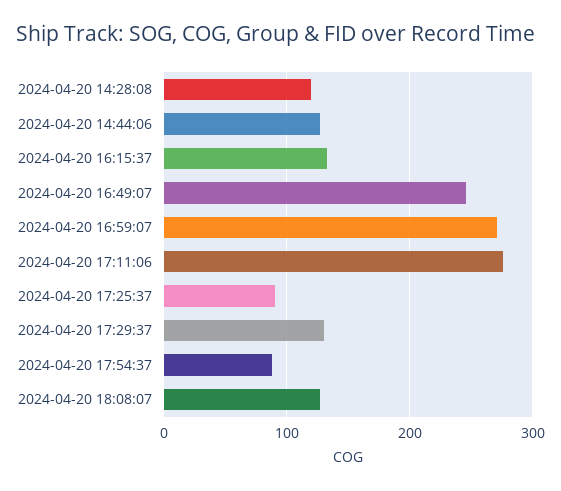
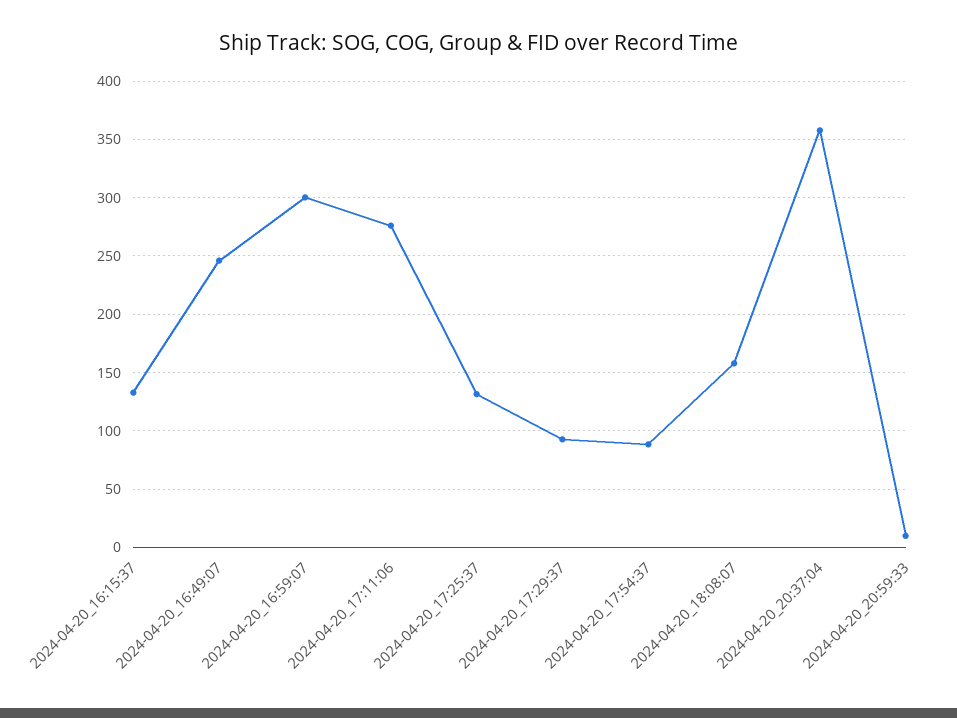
2024-04-20 14:28:08: 120 -> none
2024-04-20 14:44:06: 130 -> none
2024-04-20 16:59:07: 270 -> 300
2024-04-20 17:25:37: 90 -> 130
2024-04-20 17:29:37: 130 -> 90
2024-04-20 18:08:07: 130 -> 160
2024-04-20_20:37:04: none -> 360
2024-04-20_20:59:33: none -> 10

